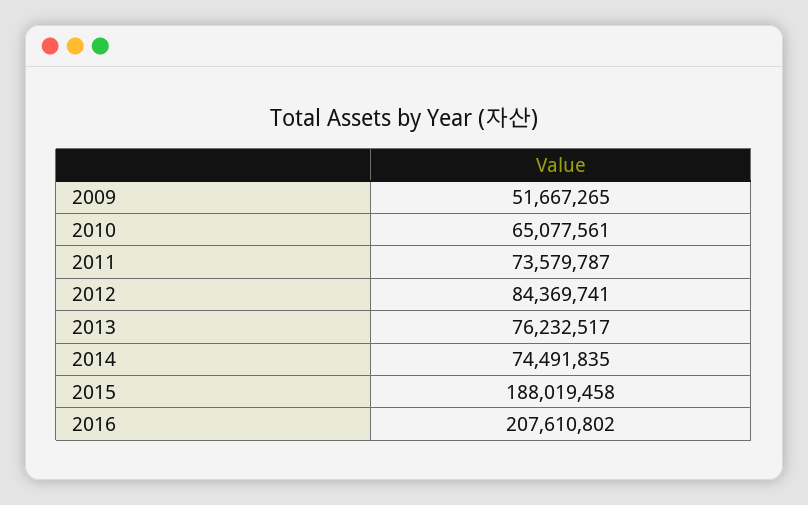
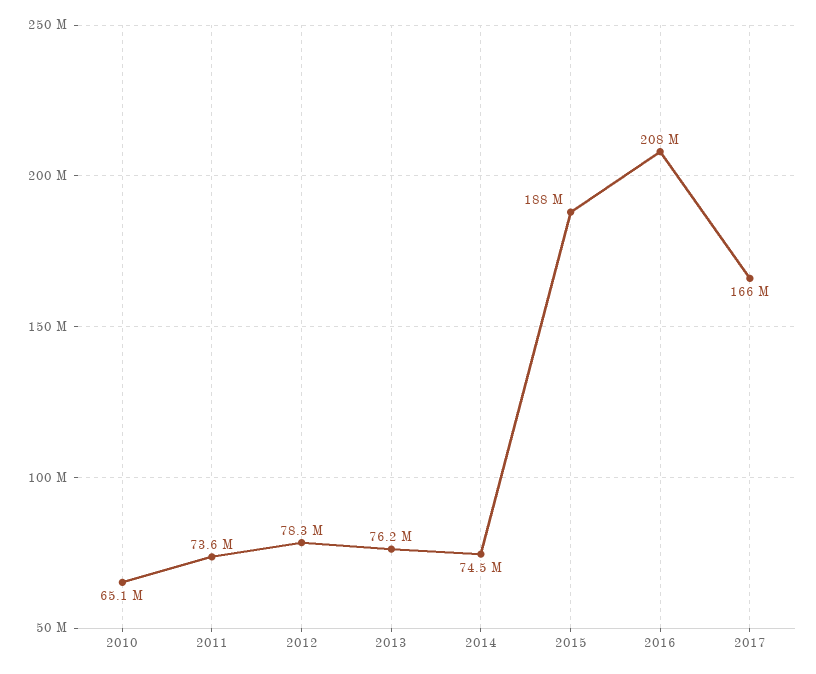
2009: 51667265 -> none
2012: 84369741 -> 78300000
2017: none -> 166000000

